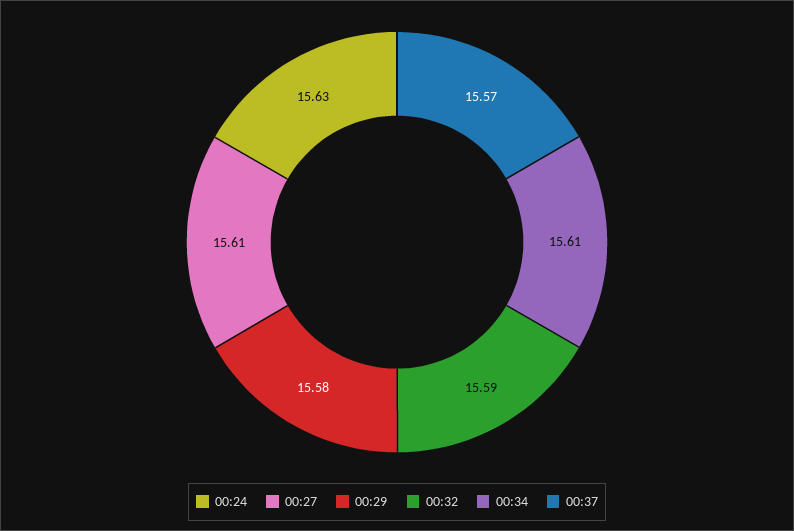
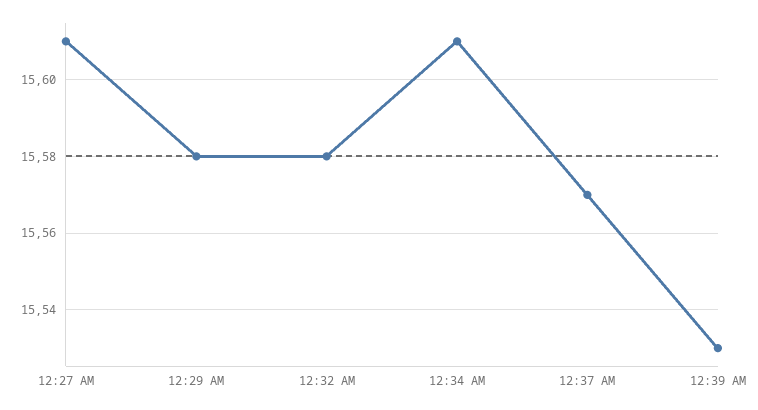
00:24: 15.63 -> none
00:32: 15.59 -> 15.58
12:39 AM: none -> 15.53

